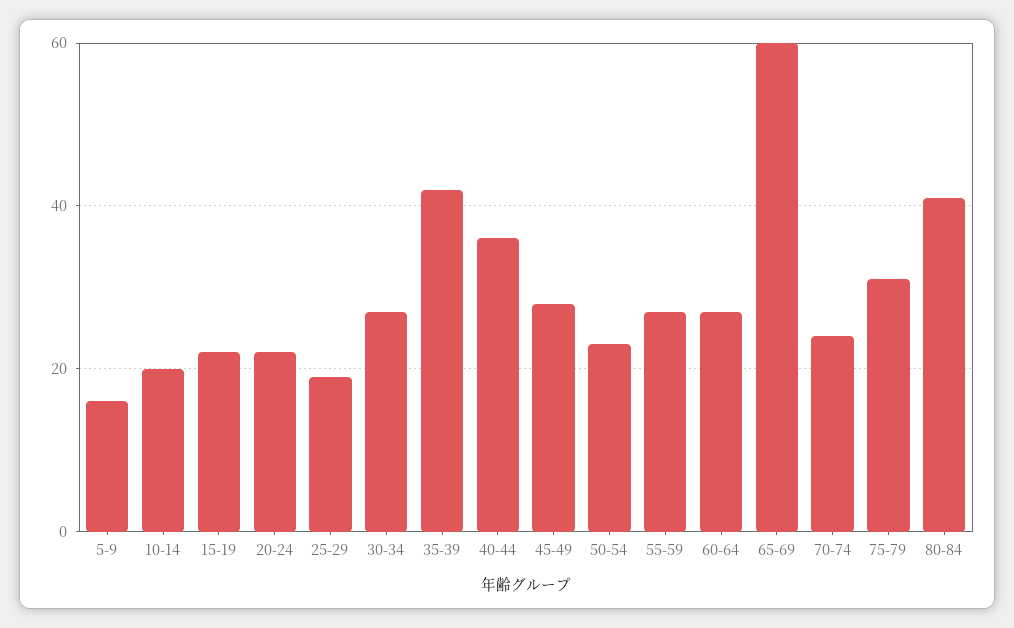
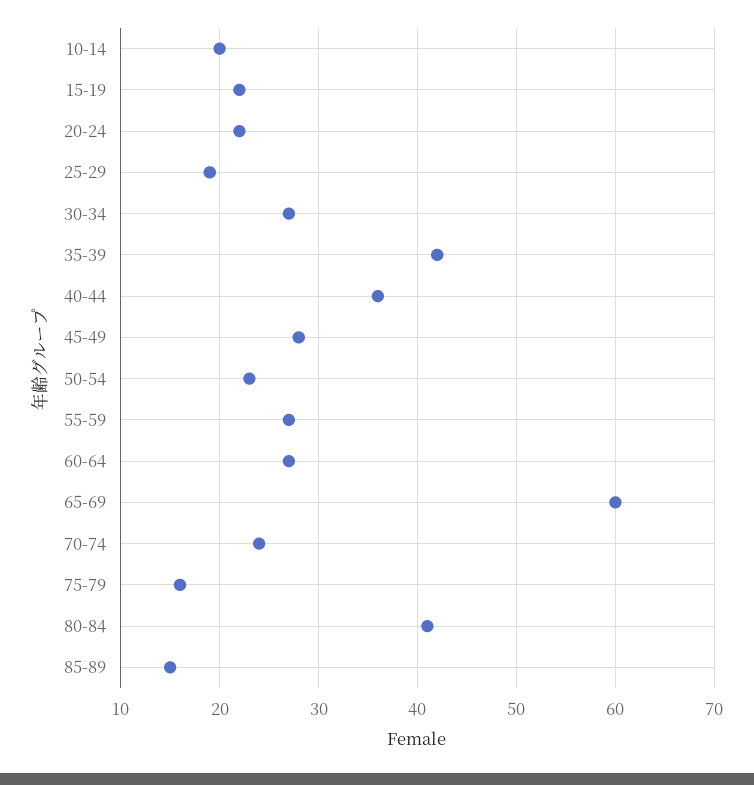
5-9: 15 -> none
75-79: 30 -> 16
85-89: none -> 15

